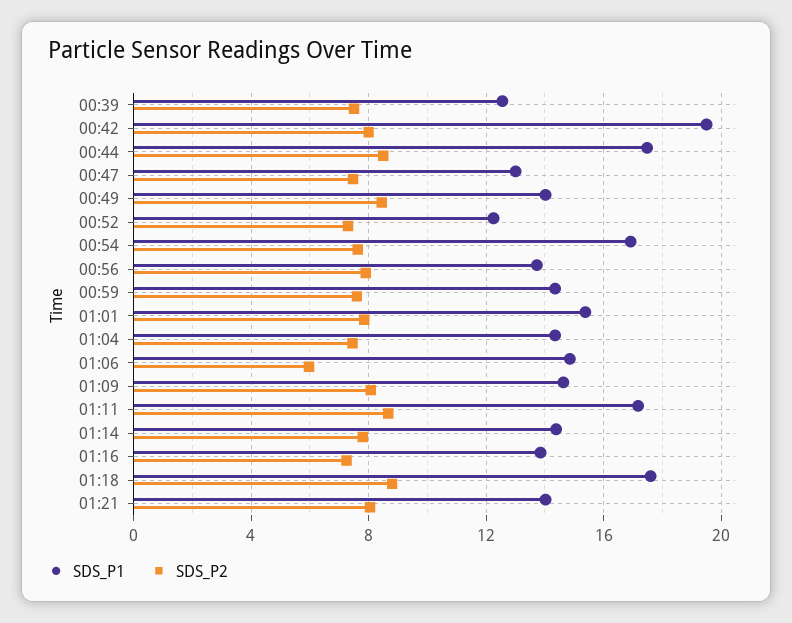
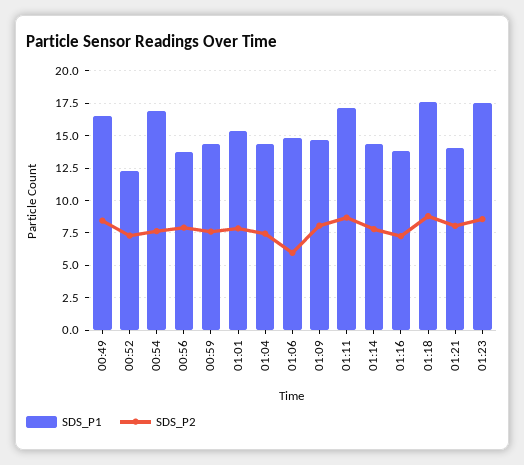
SDS_P1, 00:39: 12.5 -> none
SDS_P2, 00:39: 7.5 -> none
SDS_P1, 00:42: 19.5 -> none
SDS_P2, 00:42: 8 -> none
SDS_P1, 00:44: 17.5 -> none
SDS_P2, 00:44: 8.5 -> none
SDS_P1, 00:47: 13 -> none
SDS_P2, 00:47: 7.5 -> none
SDS_P1, 00:49: 14 -> 16.5
SDS_P1, 01:23: none -> 17.5
SDS_P2, 01:23: none -> 8.5

